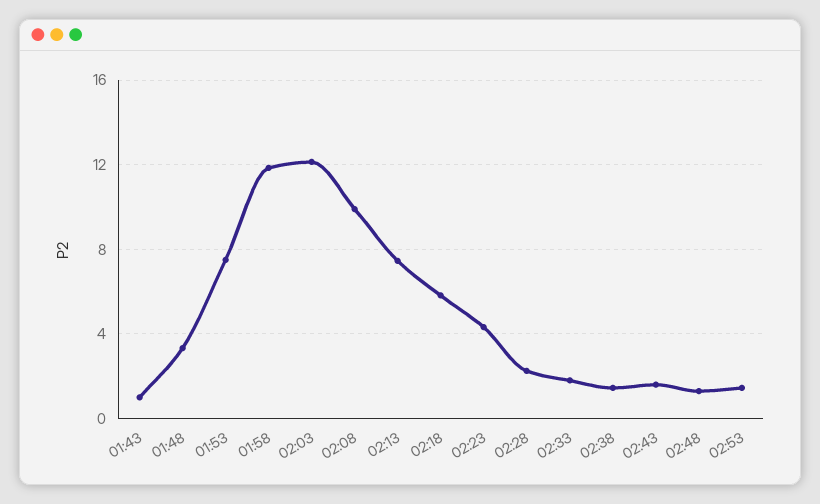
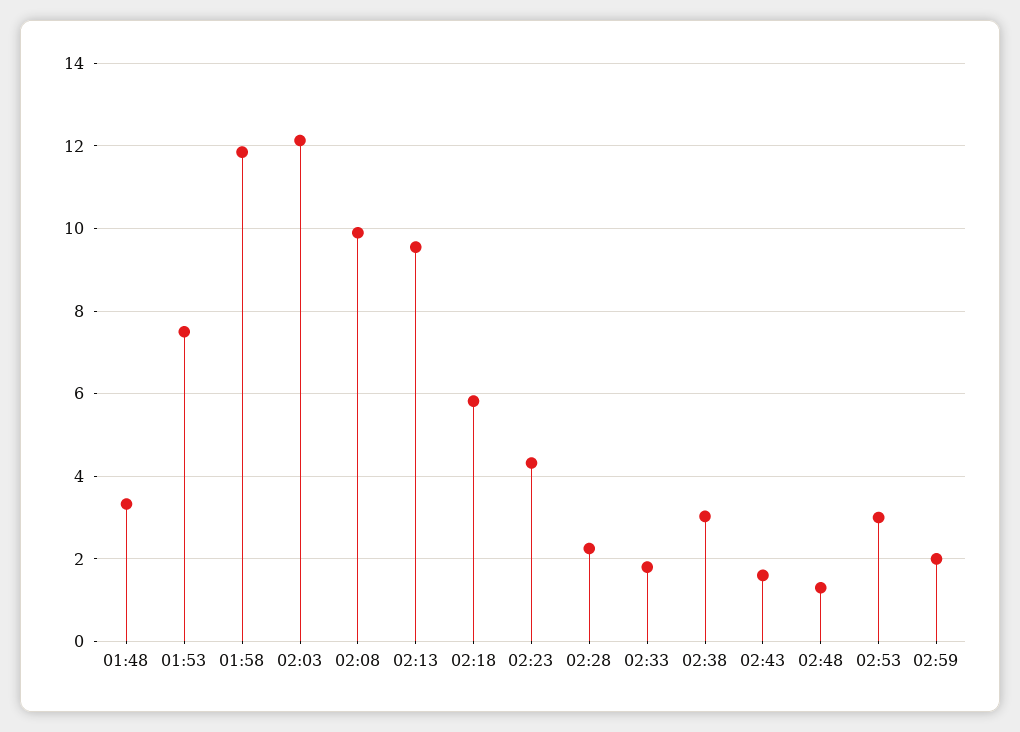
01:43: 1 -> none
02:13: 7.5 -> 9.6
02:38: 1.5 -> 3
02:53: 1.5 -> 3
02:59: none -> 2

